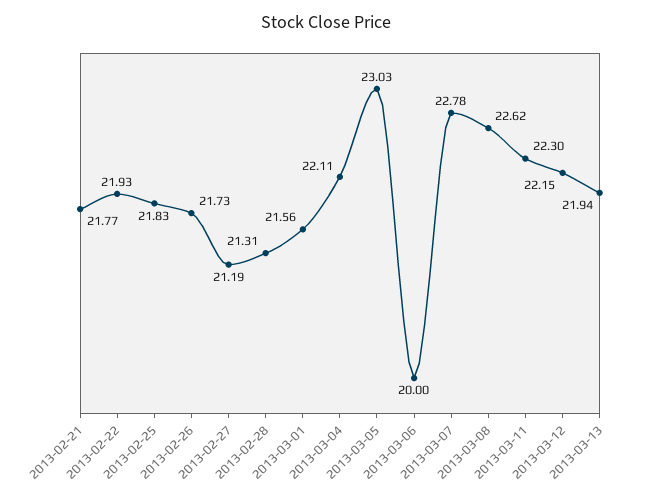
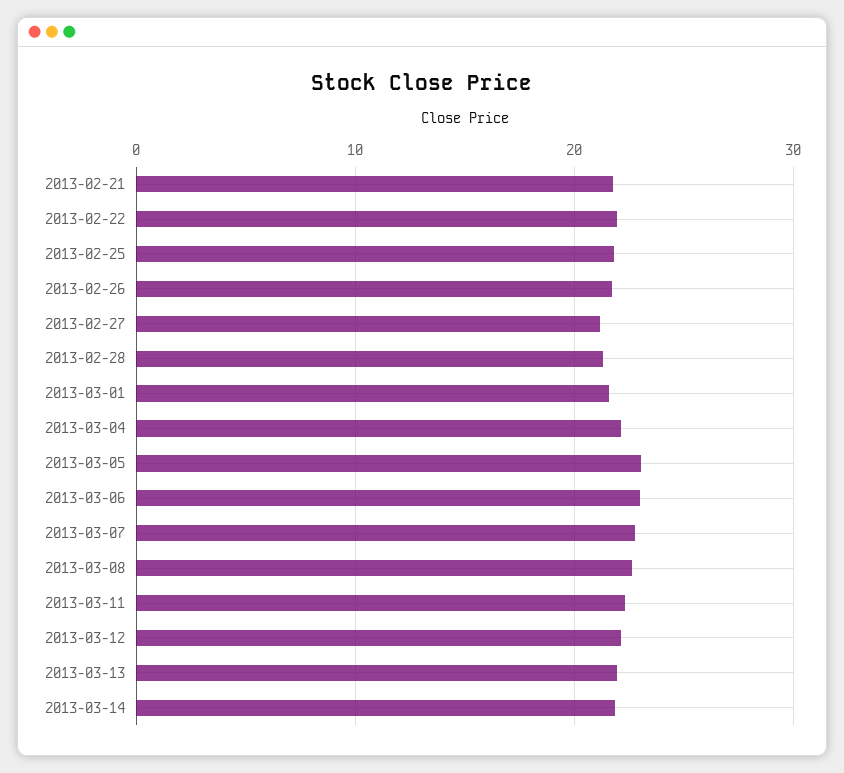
2013-03-06: 20 -> 23
2013-03-14: none -> 22

